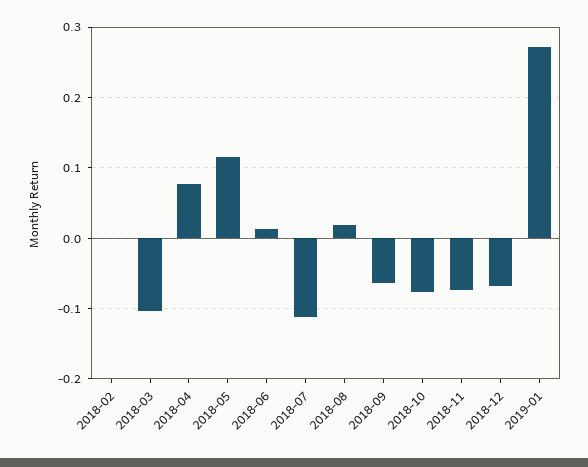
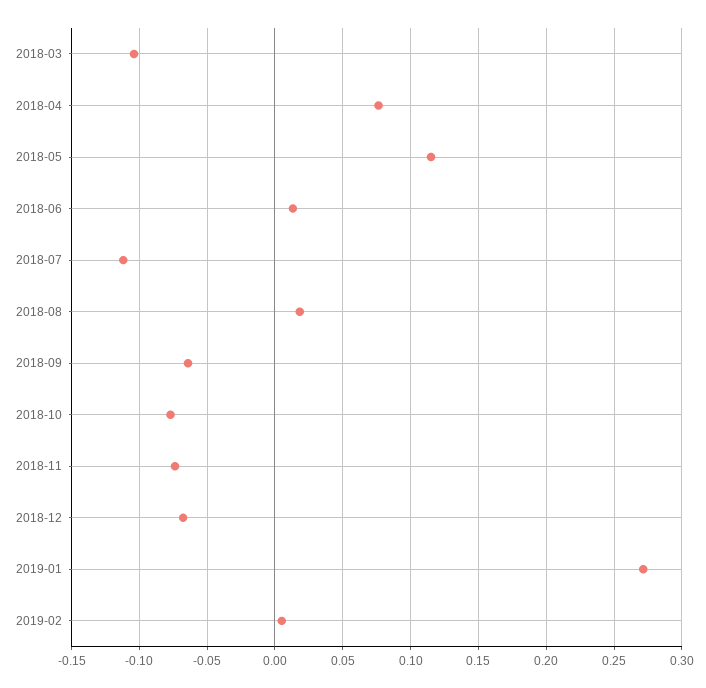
2018-02: 0 -> none
2019-02: none -> 0.005

